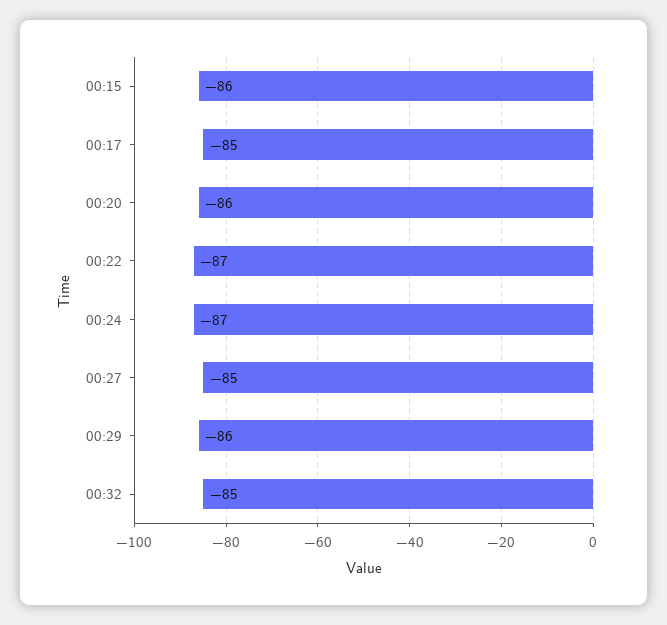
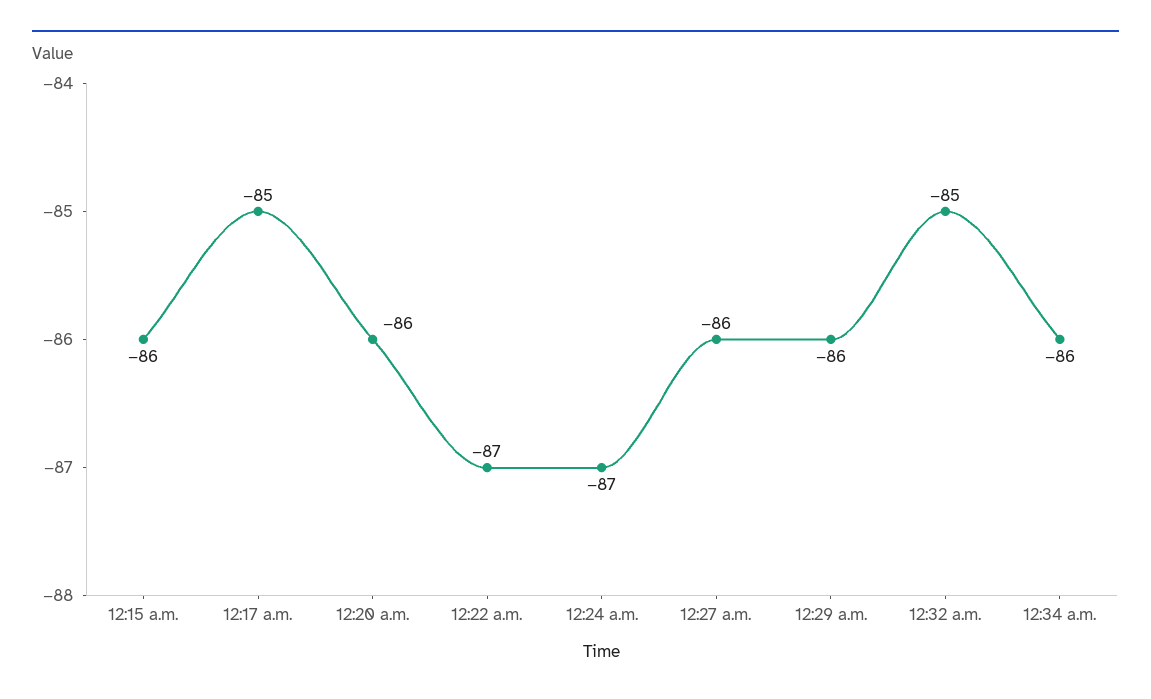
00:27: -85 -> -86
12:34 a.m.: none -> -86

